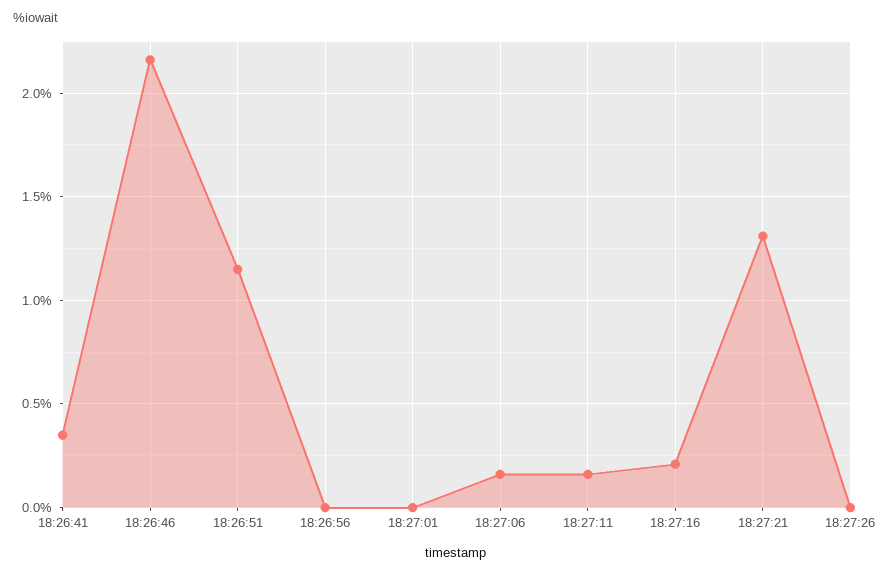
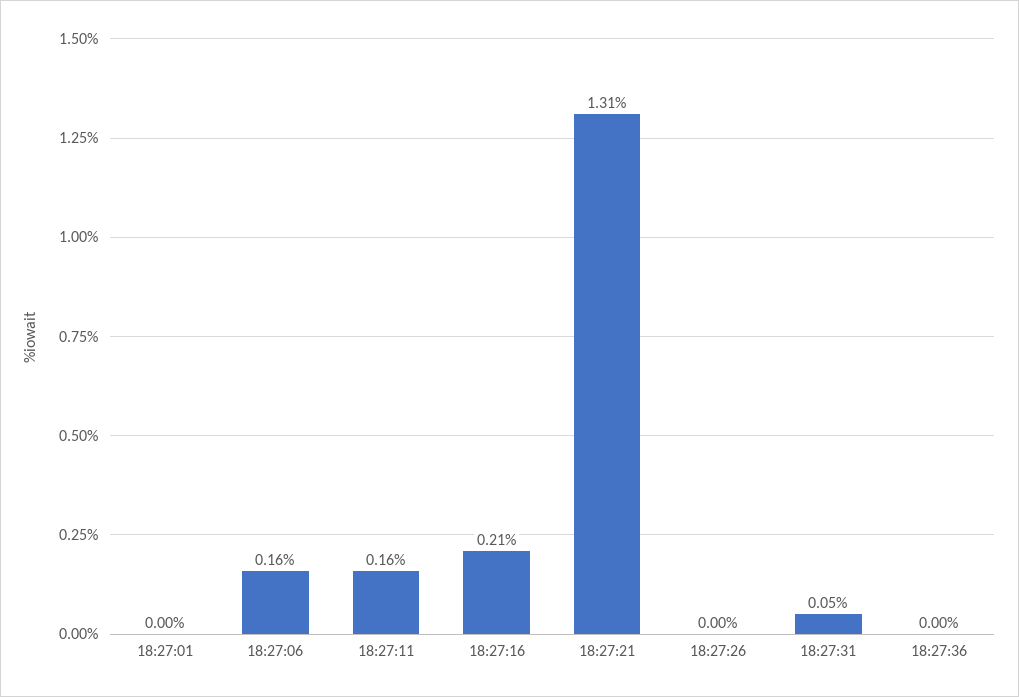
18:26:41: 0.35 -> none
18:26:46: 2.15 -> none
18:26:51: 1.15 -> none
18:26:56: 0 -> none
18:27:31: none -> 0.05
18:27:36: none -> 0

